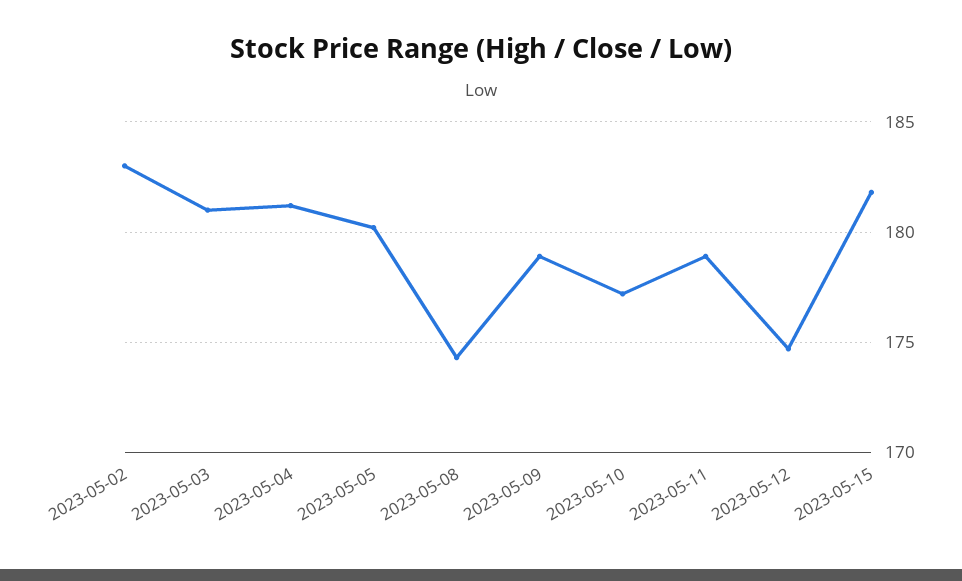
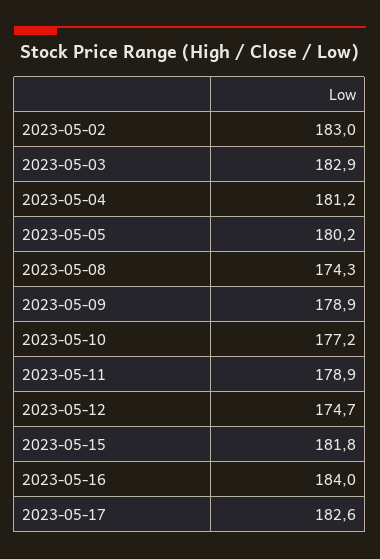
2023-05-03: 181 -> 182.9
2023-05-16: none -> 184
2023-05-17: none -> 182.6

